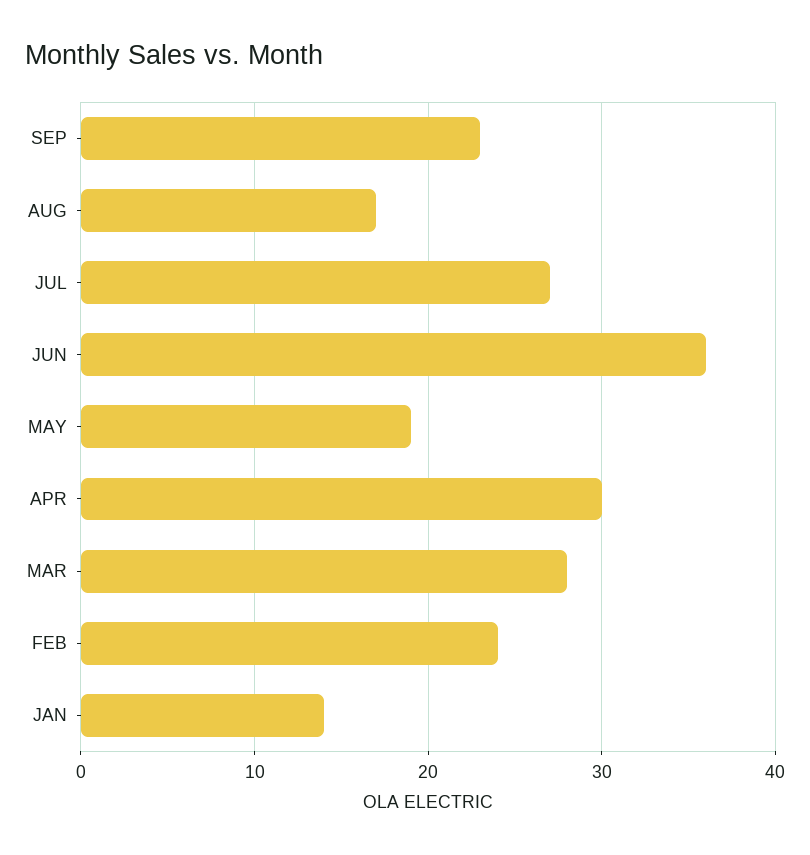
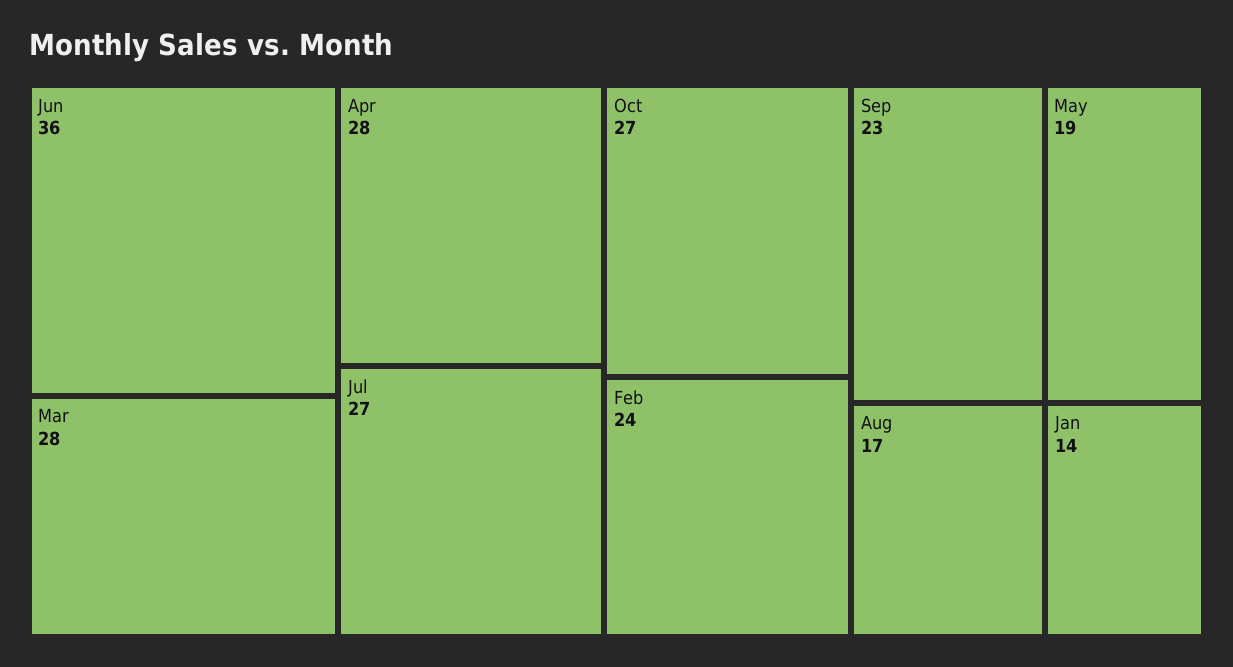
APR: 30 -> 28
Oct: none -> 27

